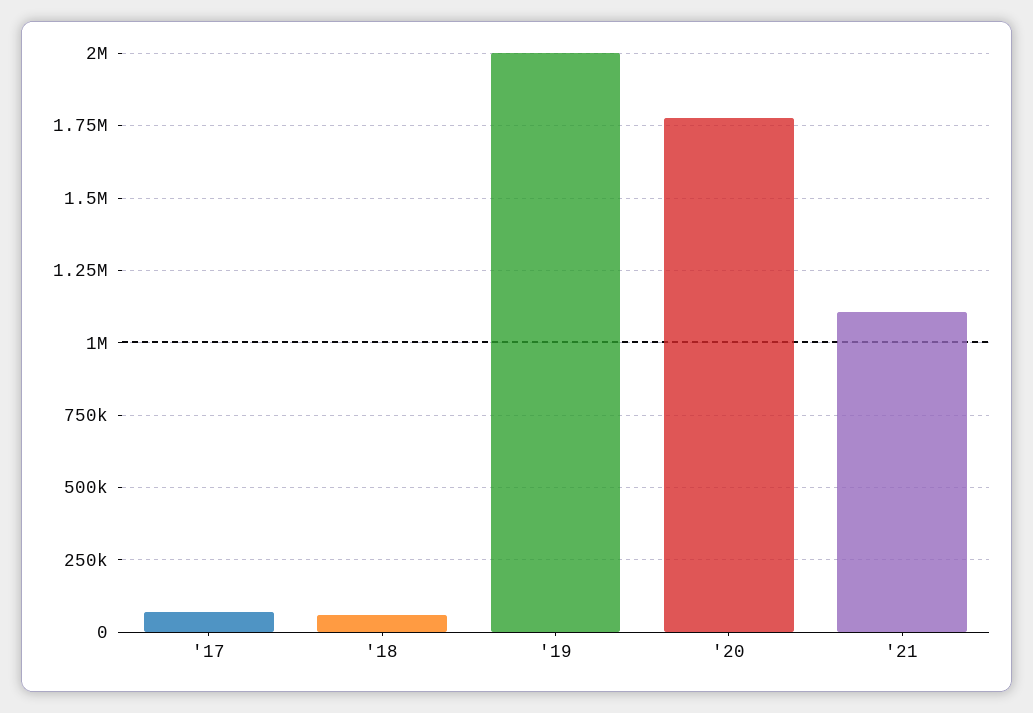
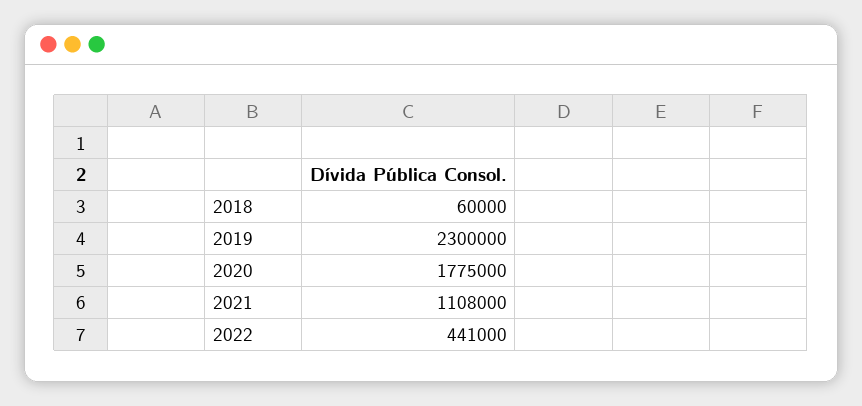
'17: 75000 -> none
'19: 2000000 -> 2300000
2022: none -> 441000

